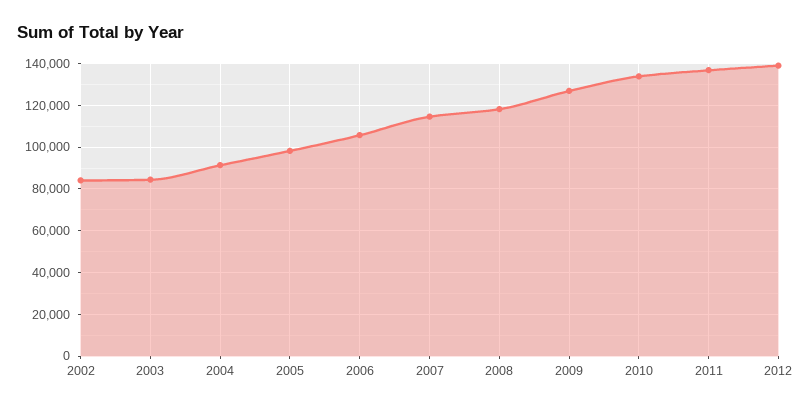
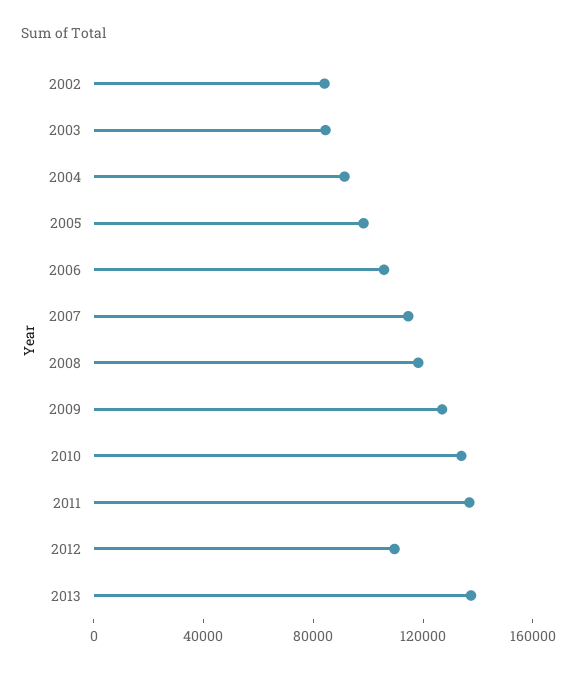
2012: 140000 -> 110000
2013: none -> 140000

